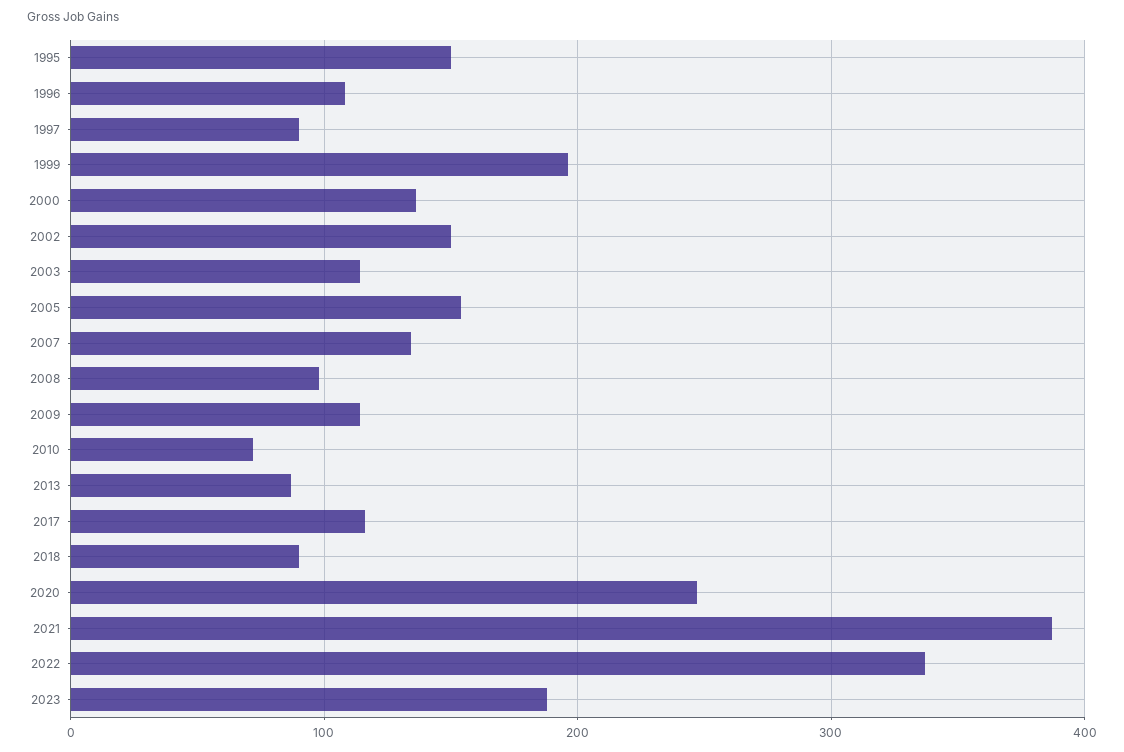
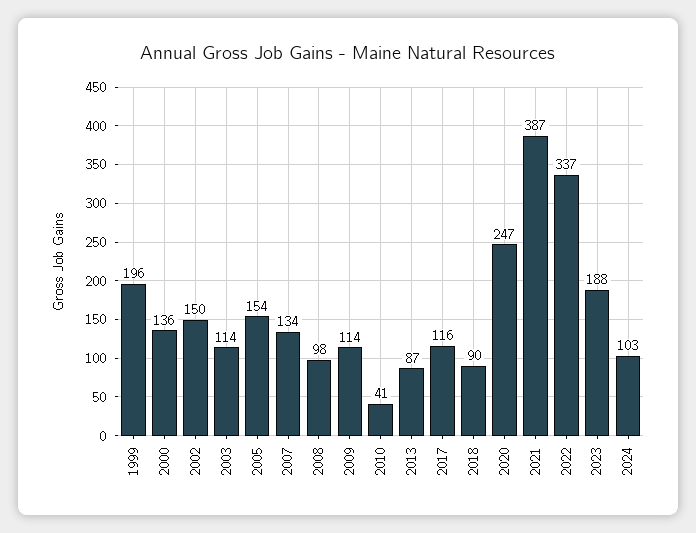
1995: 150 -> none
1996: 110 -> none
1997: 90 -> none
2010: 70 -> 41
2024: none -> 103

